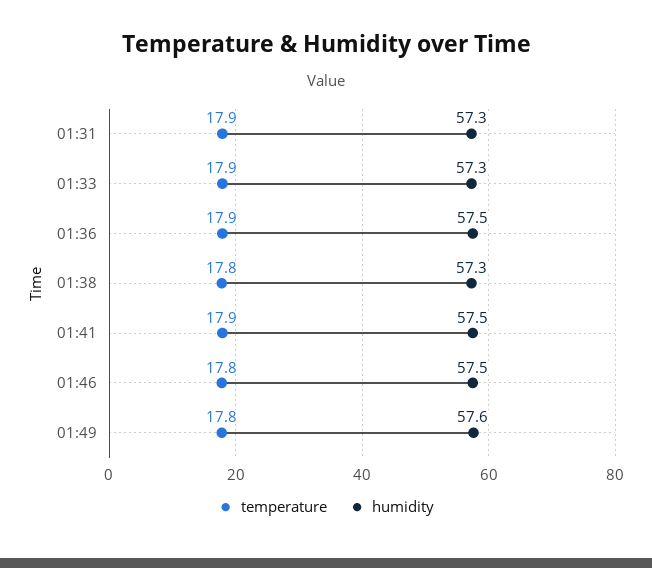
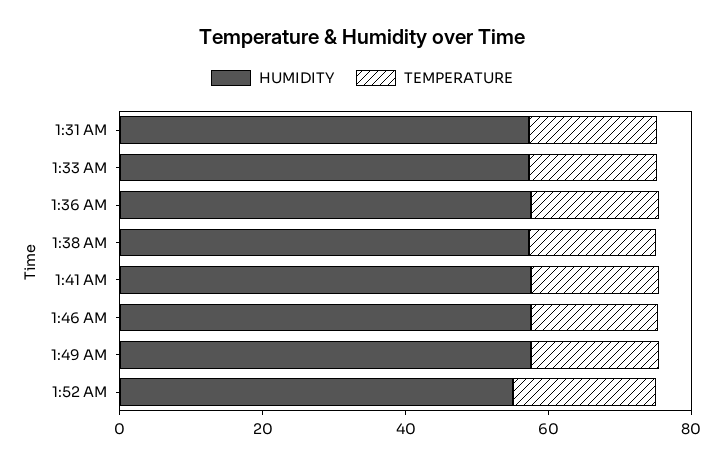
humidity, 1:52 AM: none -> 55
temperature, 1:52 AM: none -> 20

